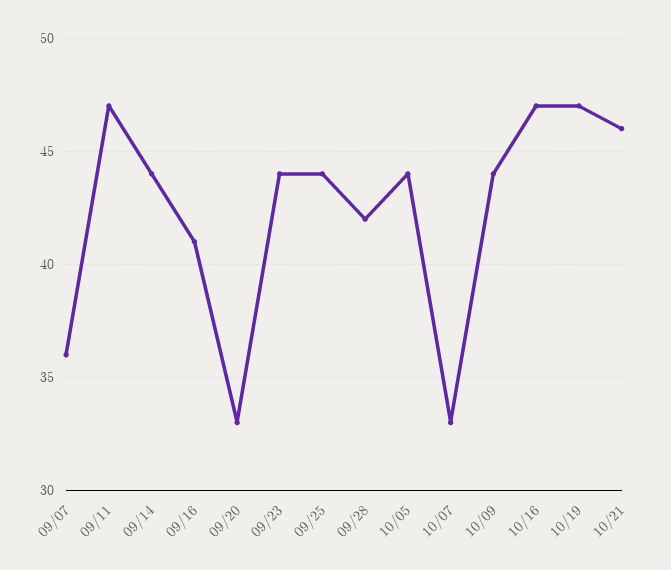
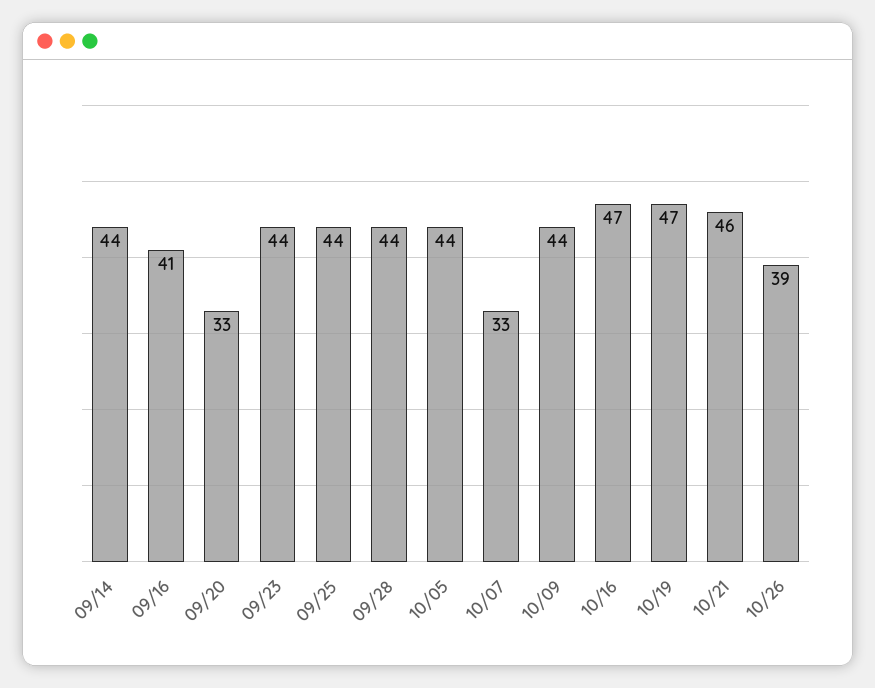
09/07: 36 -> none
09/11: 47 -> none
09/28: 42 -> 44
10/26: none -> 39

